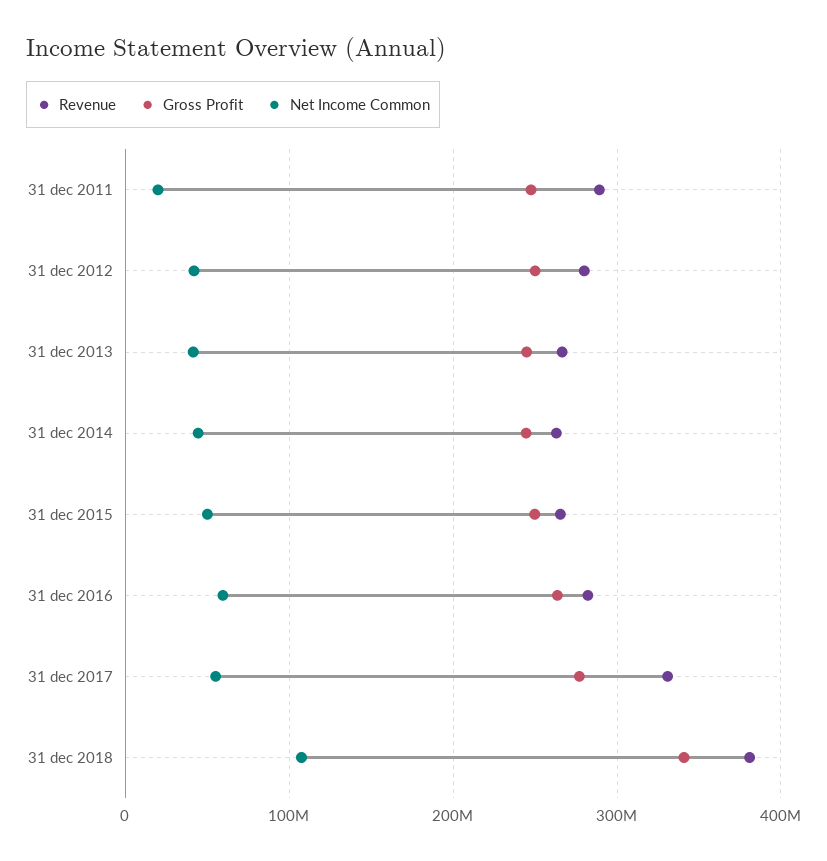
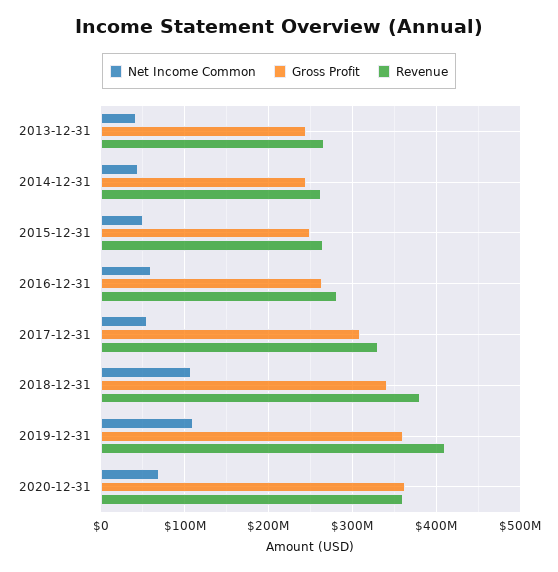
Revenue, 31 dec 2011: 290000000 -> none
Gross Profit, 31 dec 2011: 250000000 -> none
Net Income Common, 31 dec 2011: 20000000 -> none
Revenue, 31 dec 2012: 280000000 -> none
Gross Profit, 31 dec 2012: 250000000 -> none
Net Income Common, 31 dec 2012: 40000000 -> none
Gross Profit, 31 dec 2017: 280000000 -> 310000000
Net Income Common, 2019-12-31: none -> 110000000
Gross Profit, 2019-12-31: none -> 360000000
Revenue, 2019-12-31: none -> 410000000
Net Income Common, 2020-12-31: none -> 70000000
Gross Profit, 2020-12-31: none -> 360000000
Revenue, 2020-12-31: none -> 360000000

